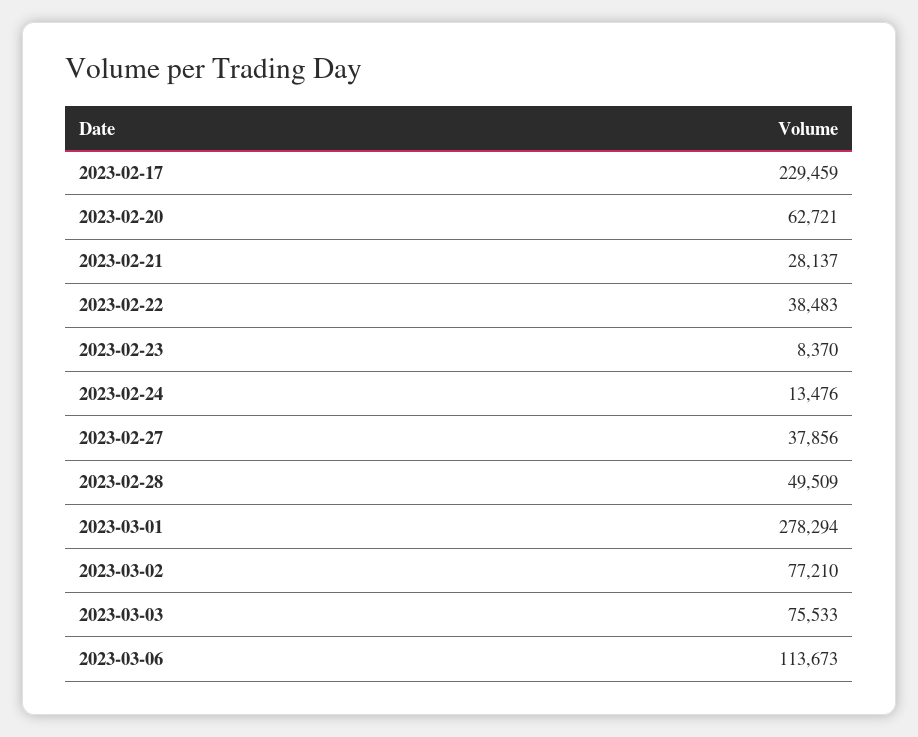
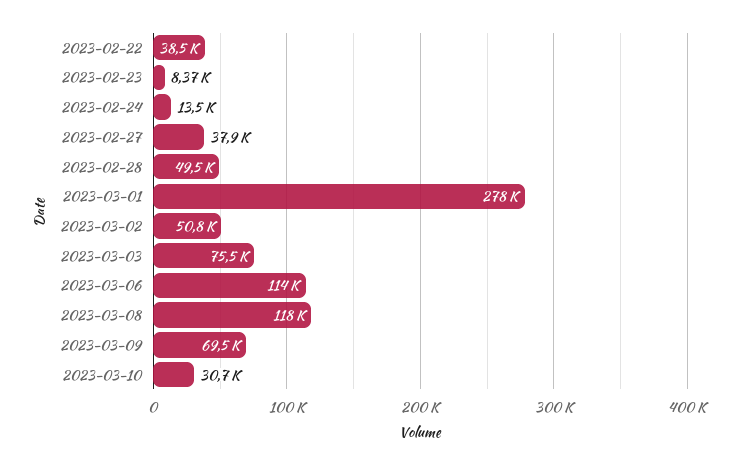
2023-02-17: 229459 -> none
2023-02-20: 62721 -> none
2023-02-21: 28137 -> none
2023-03-02: 77210 -> 50800
2023-03-08: none -> 118000
2023-03-09: none -> 69500
2023-03-10: none -> 30700

